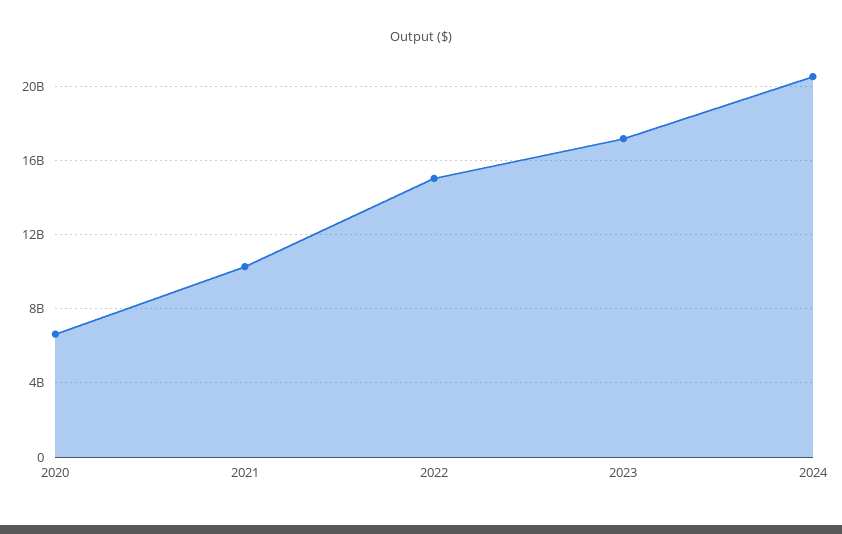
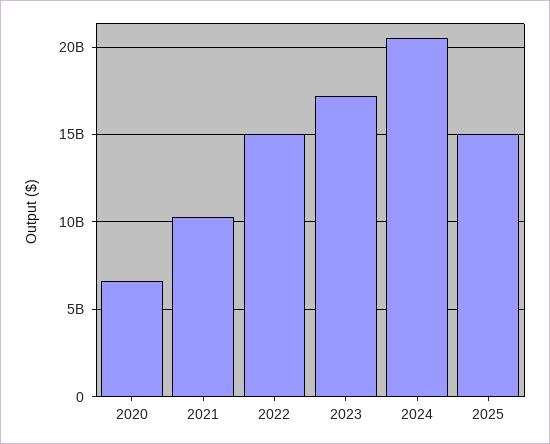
2025: none -> 15000000000

